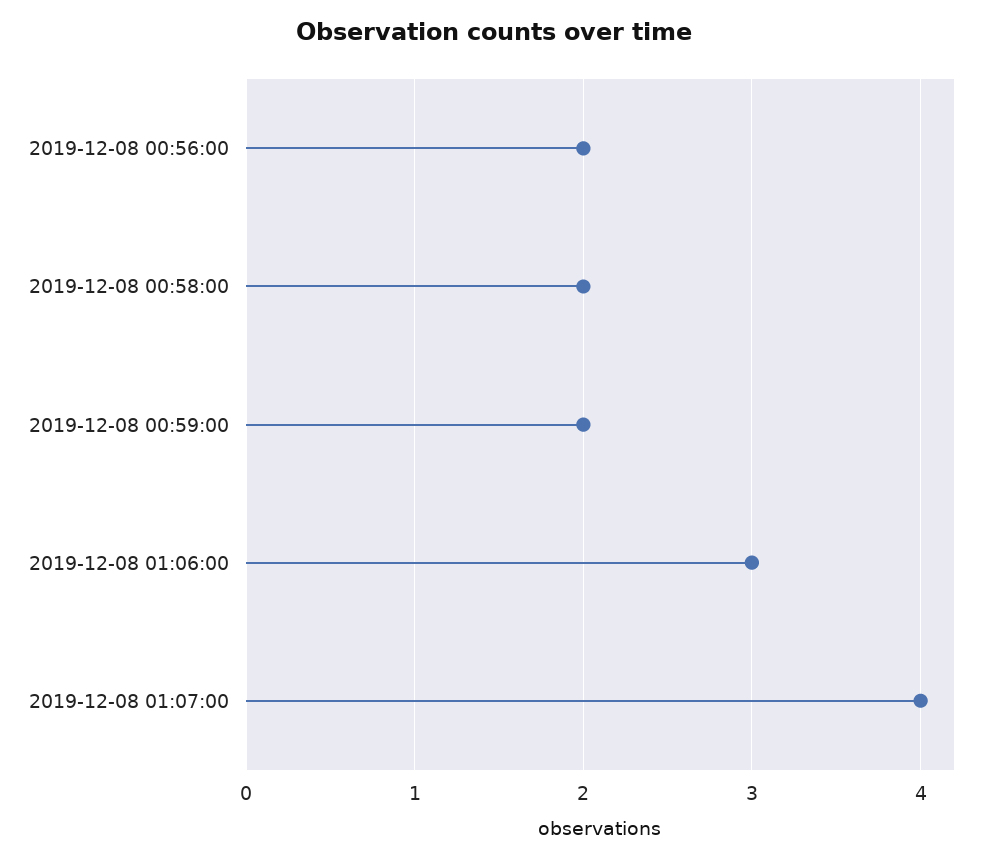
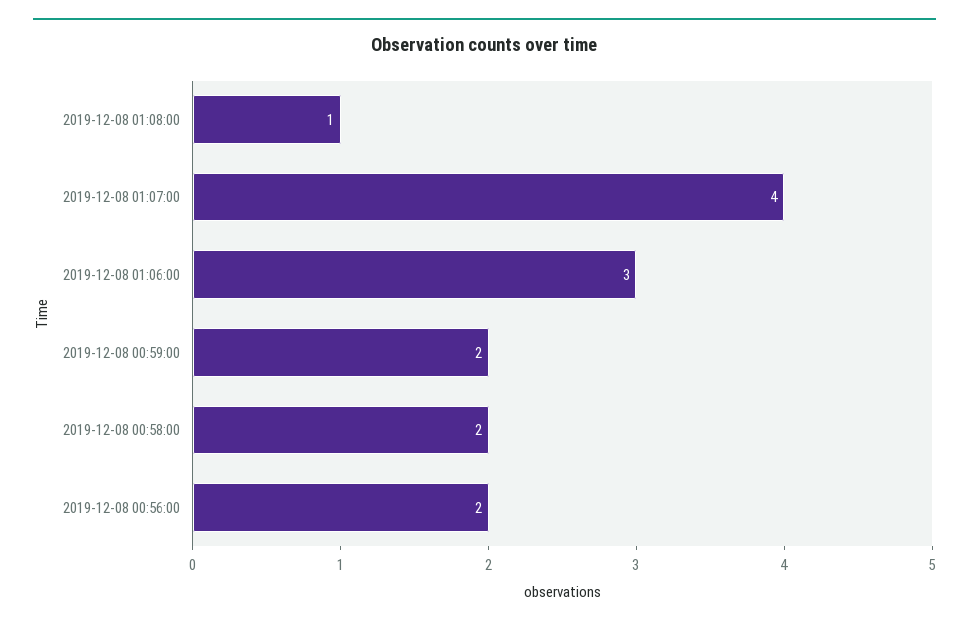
2019-12-08 01:08:00: none -> 1

